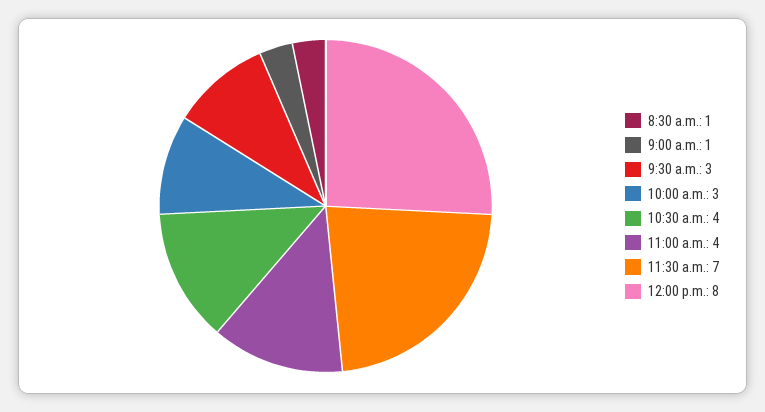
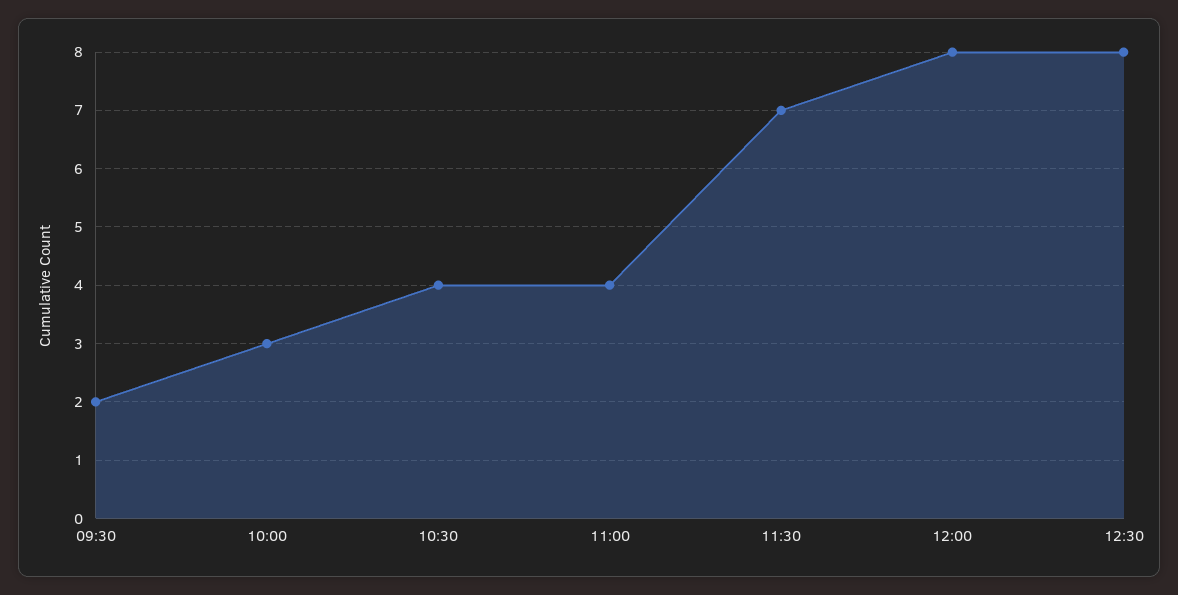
8:30 a.m.: 1 -> none
9:00 a.m.: 1 -> none
9:30 a.m.: 3 -> 2
12:30: none -> 8

